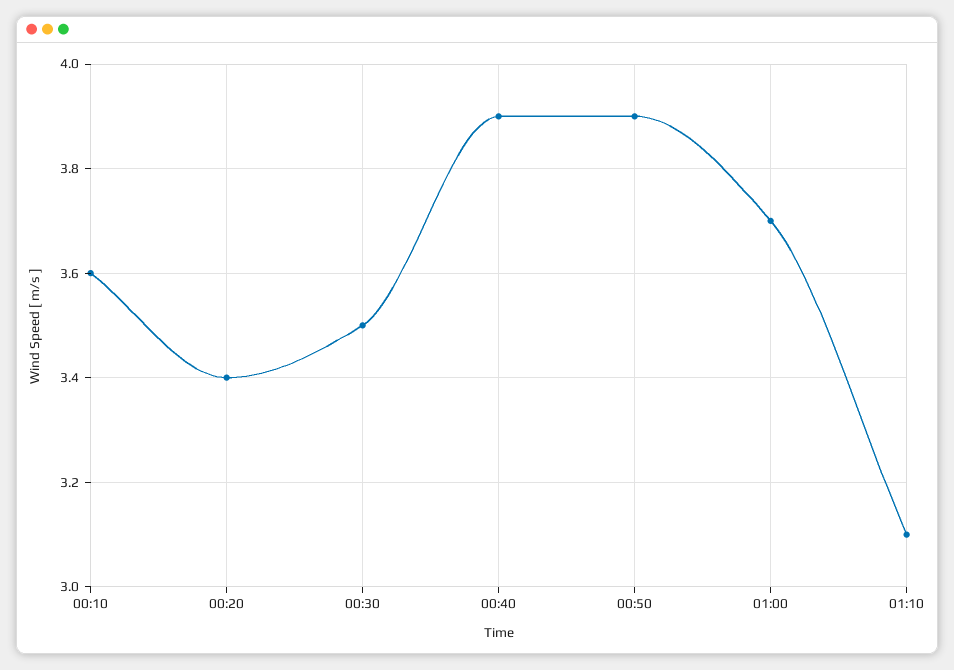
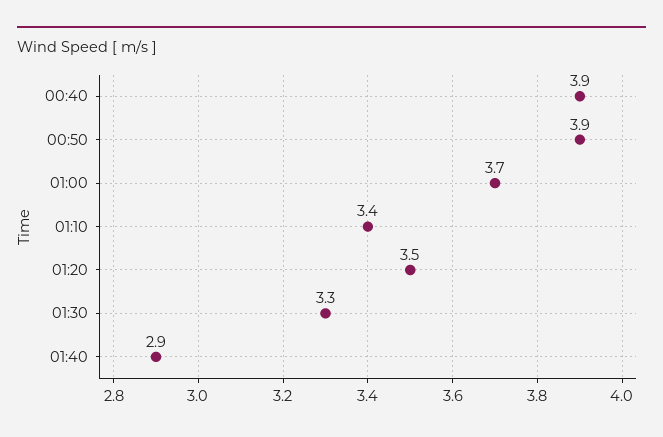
00:10: 3.6 -> none
00:20: 3.4 -> none
00:30: 3.5 -> none
01:10: 3.1 -> 3.4
01:20: none -> 3.5
01:30: none -> 3.3
01:40: none -> 2.9

